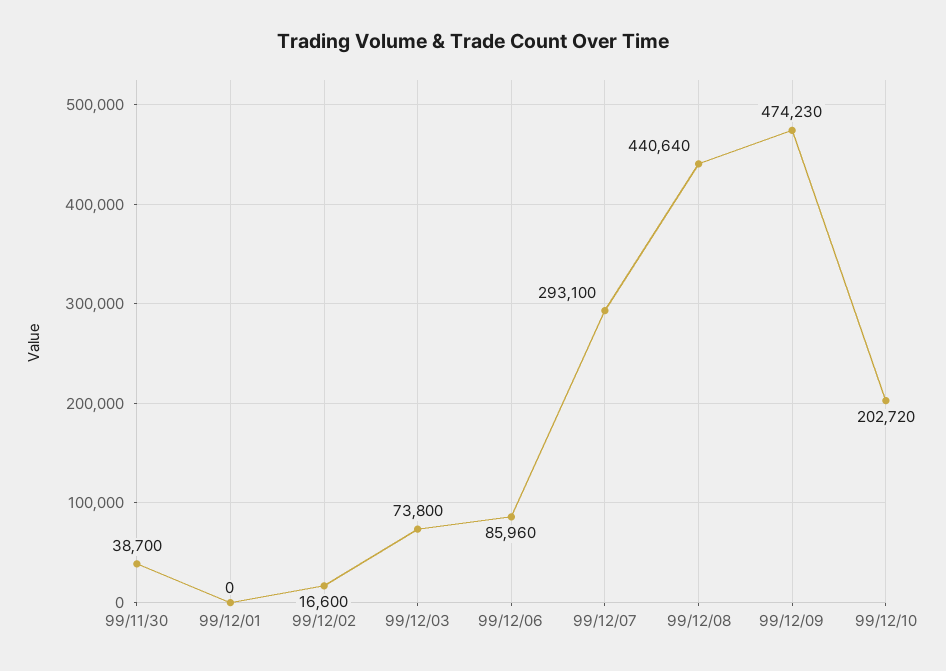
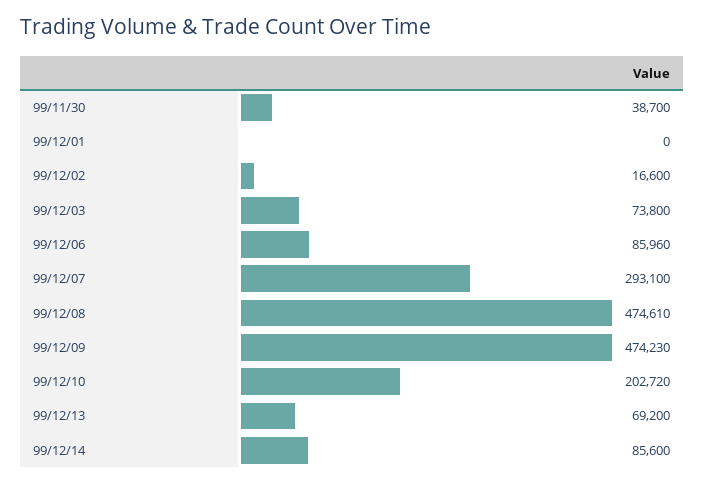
99/12/08: 440640 -> 474610
99/12/13: none -> 69200
99/12/14: none -> 85600

